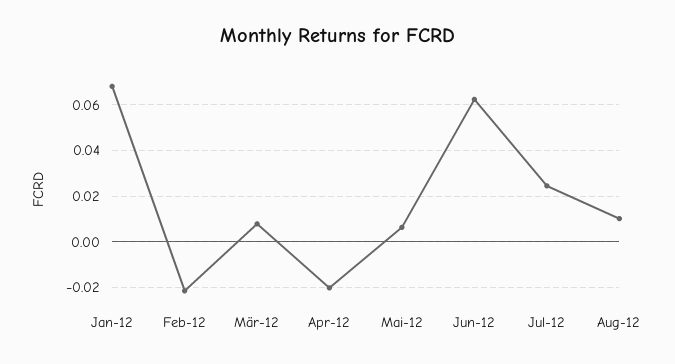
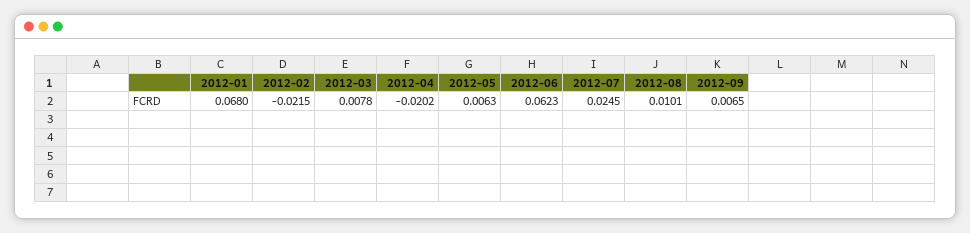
2012-09: none -> 0.0065

